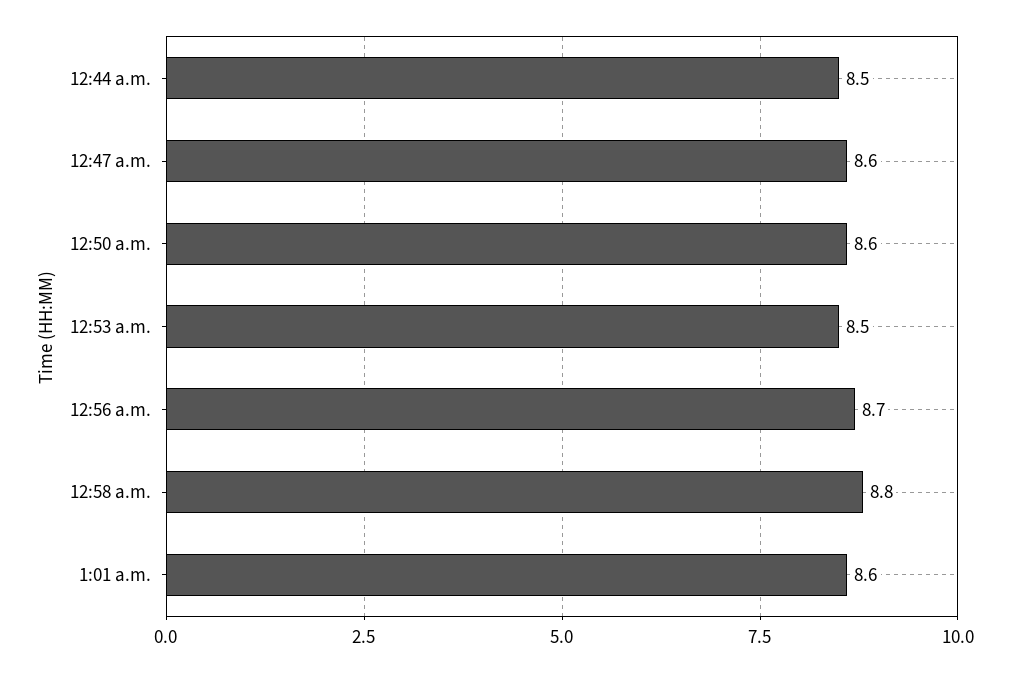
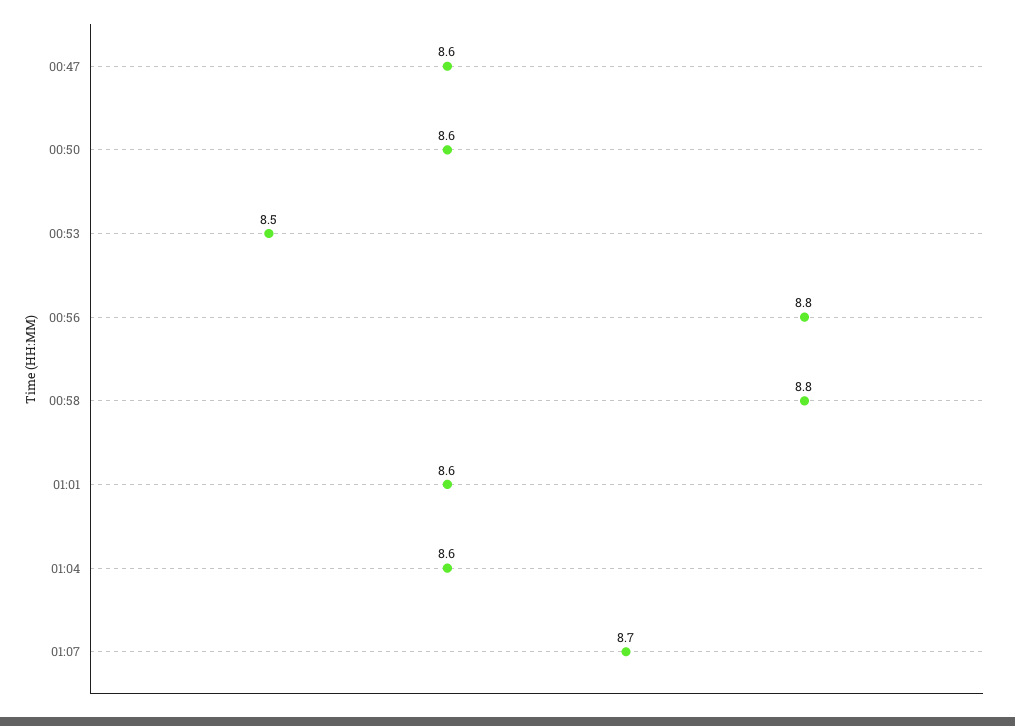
12:44 a.m.: 8.5 -> none
12:56 a.m.: 8.7 -> 8.8
01:04: none -> 8.6
01:07: none -> 8.7

